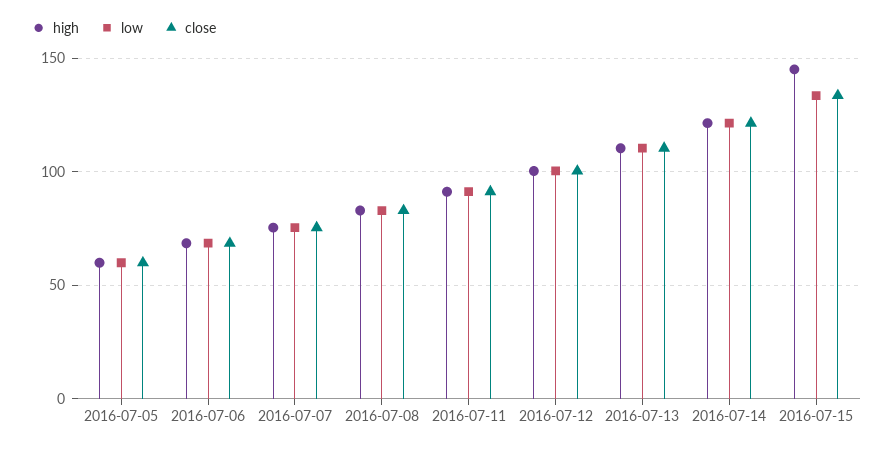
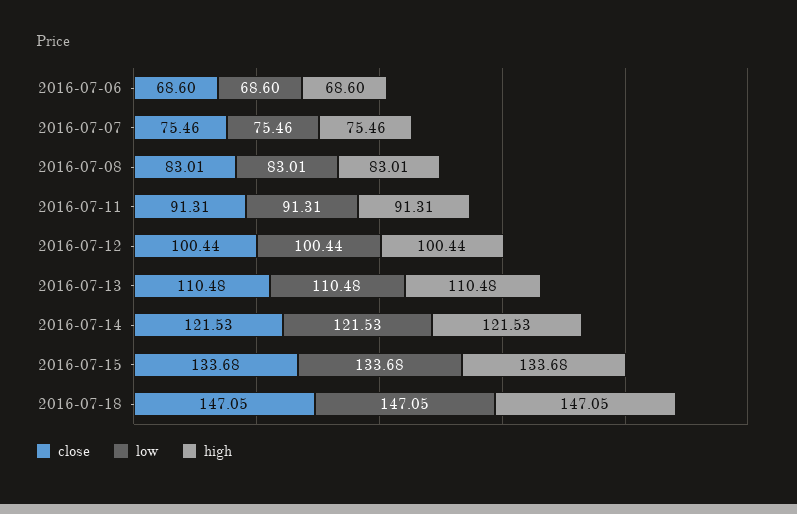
high, 2016-07-05: 60 -> none
low, 2016-07-05: 60 -> none
close, 2016-07-05: 60 -> none
high, 2016-07-15: 145 -> 133.68
close, 2016-07-18: none -> 147.05
low, 2016-07-18: none -> 147.05
high, 2016-07-18: none -> 147.05

